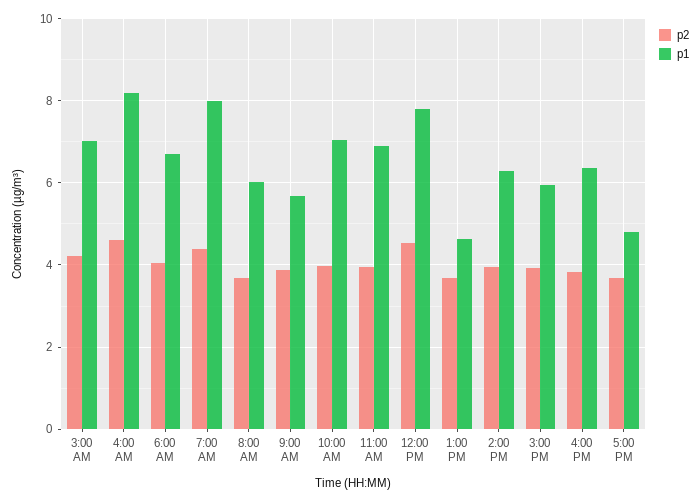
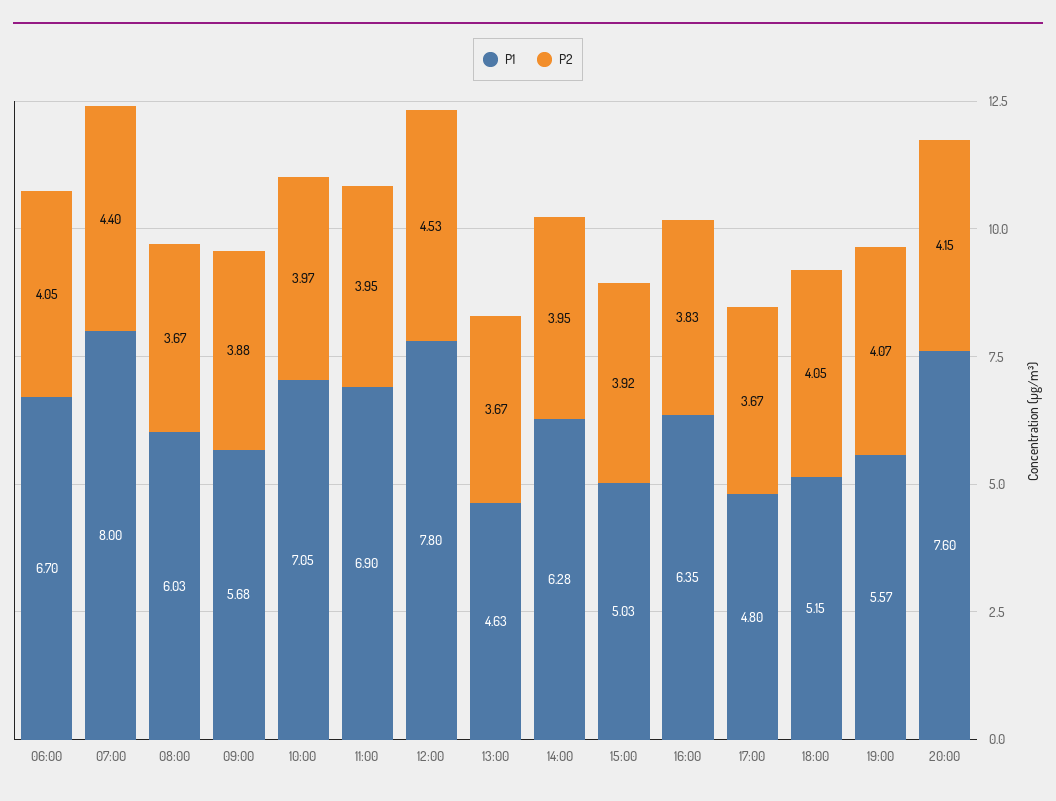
p2, 3:00 AM: 4.2 -> none
p1, 3:00 AM: 7 -> none
p2, 4:00 AM: 4.6 -> none
p1, 4:00 AM: 8.2 -> none
p1, 3:00 PM: 6 -> 5.03
p1, 18:00: none -> 5.15
p2, 18:00: none -> 4.05
p1, 19:00: none -> 5.57
p2, 19:00: none -> 4.07
p1, 20:00: none -> 7.6
p2, 20:00: none -> 4.15

